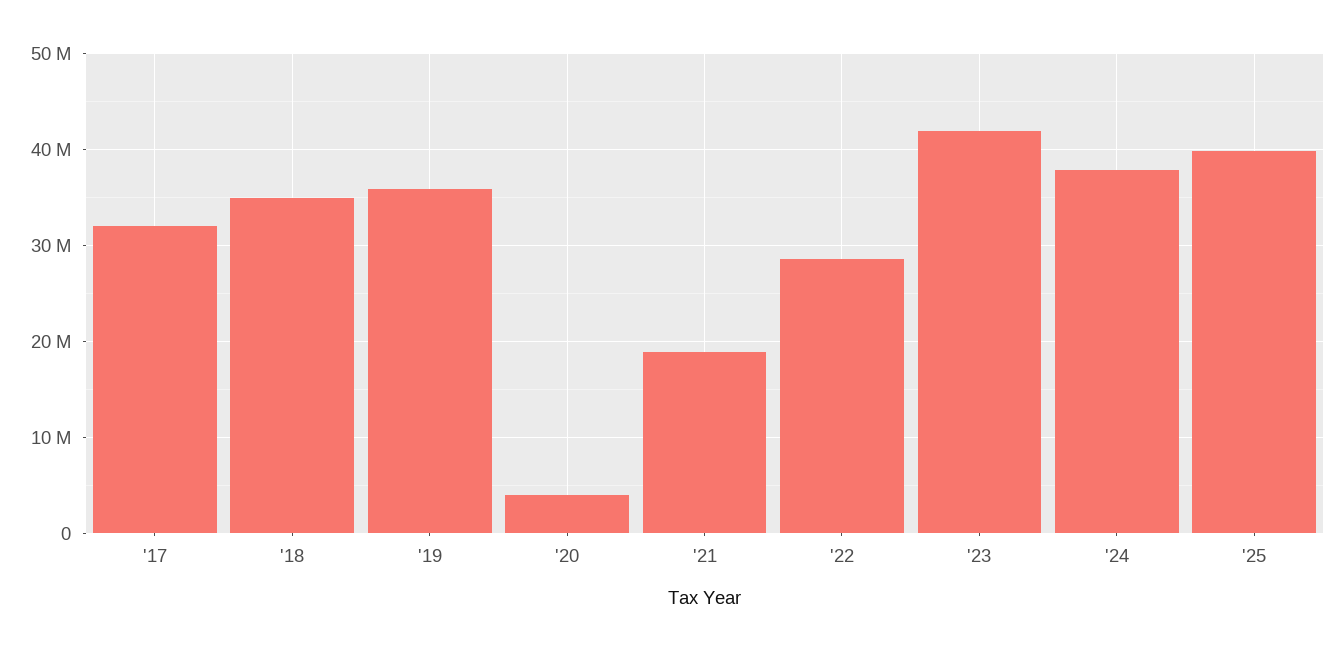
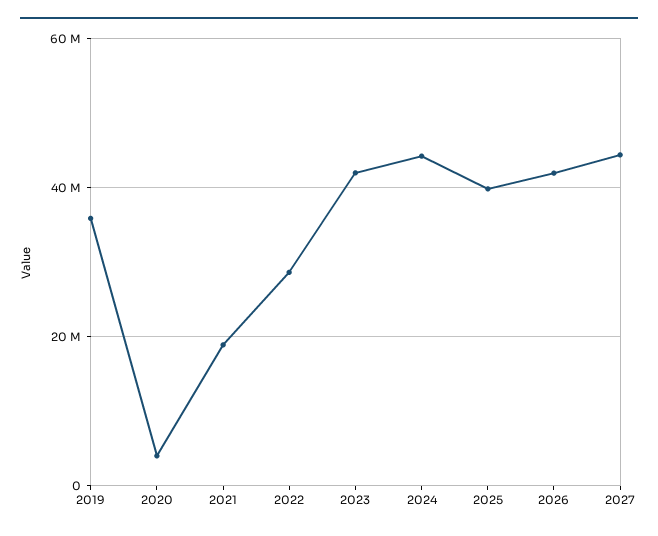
'17: 32000000 -> none
'18: 35000000 -> none
'24: 38000000 -> 44000000
2026: none -> 42000000
2027: none -> 44000000

